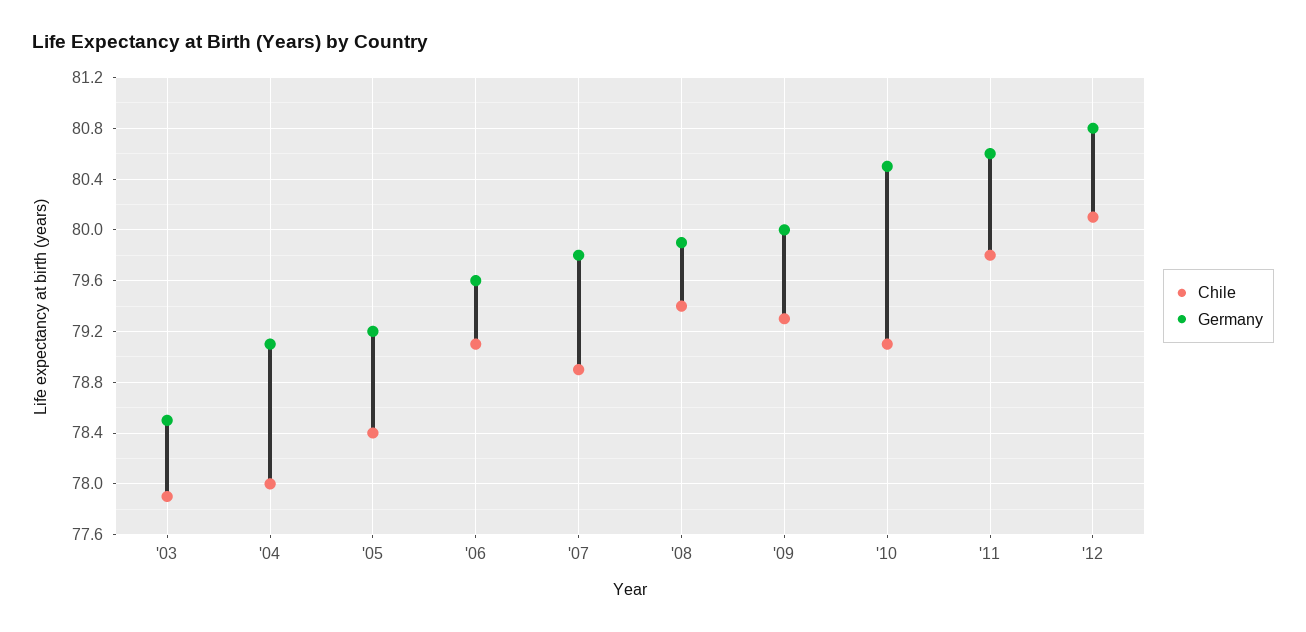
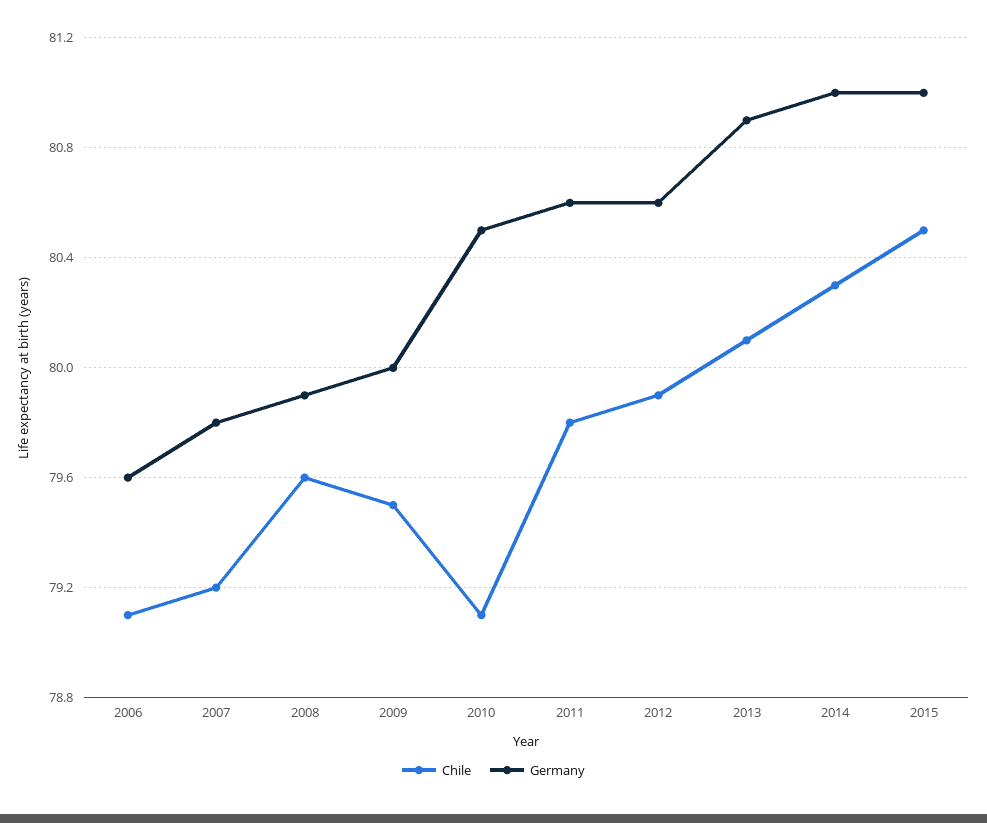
Chile, '03: 77.9 -> none
Germany, '03: 78.5 -> none
Chile, '04: 78 -> none
Germany, '04: 79.1 -> none
Chile, '05: 78.4 -> none
Germany, '05: 79.2 -> none
Chile, '07: 78.9 -> 79.2
Chile, '08: 79.4 -> 79.6
Chile, '09: 79.3 -> 79.5
Chile, '12: 80.1 -> 79.9
Germany, '12: 80.8 -> 80.6
Chile, 2013: none -> 80.1
Germany, 2013: none -> 80.9
Chile, 2014: none -> 80.3
Germany, 2014: none -> 81
Chile, 2015: none -> 80.5
Germany, 2015: none -> 81

